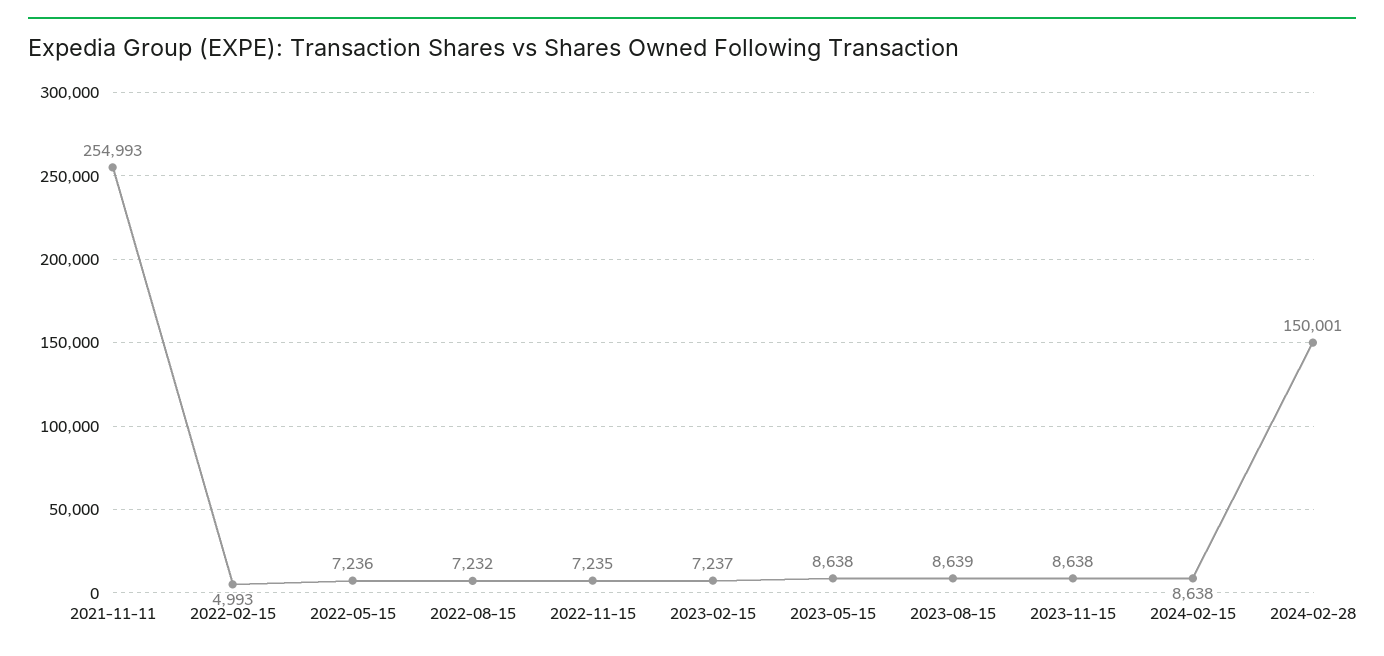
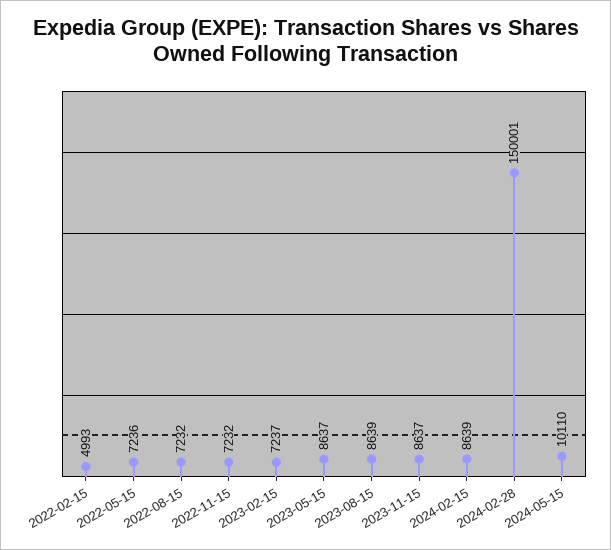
2021-11-11: 254993 -> none
2022-11-15: 7235 -> 7232
2023-05-15: 8638 -> 8637
2023-11-15: 8638 -> 8637
2024-02-15: 8638 -> 8639
2024-05-15: none -> 10110

